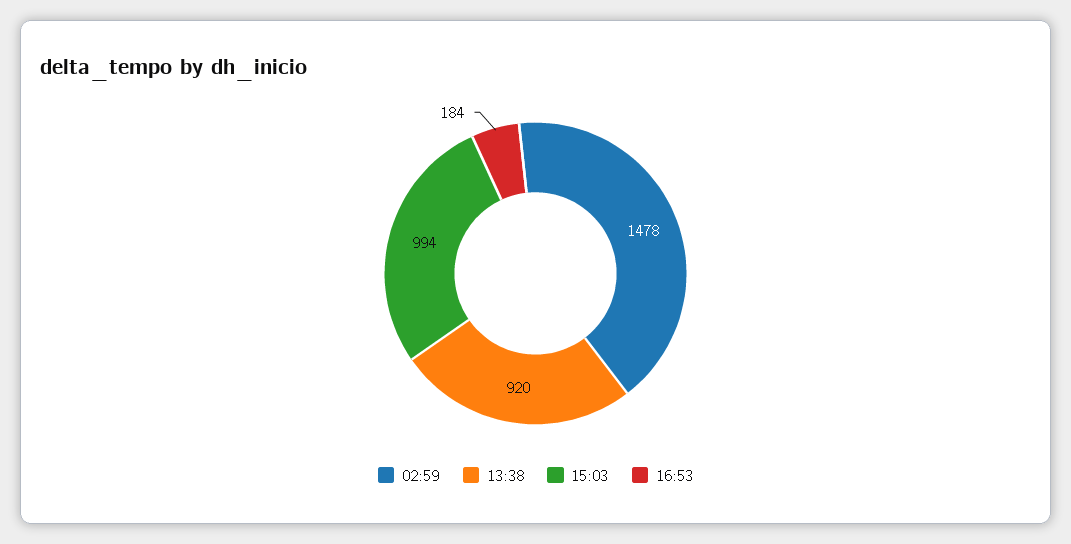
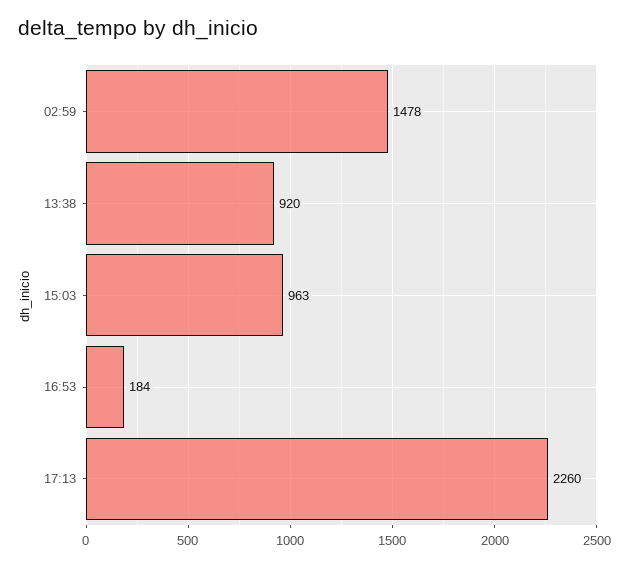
15:03: 994 -> 963
17:13: none -> 2260

